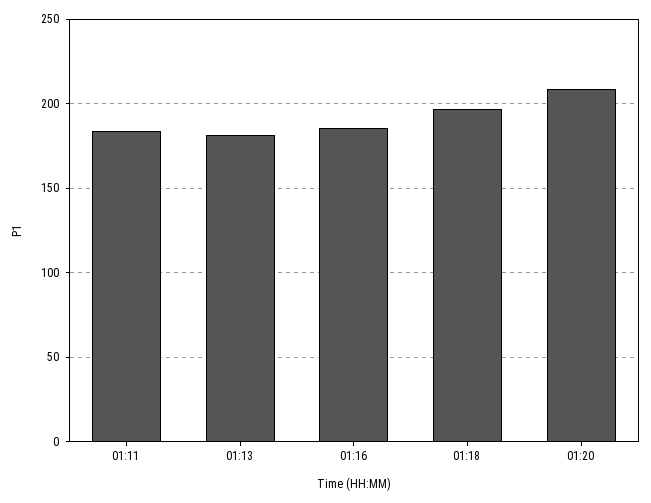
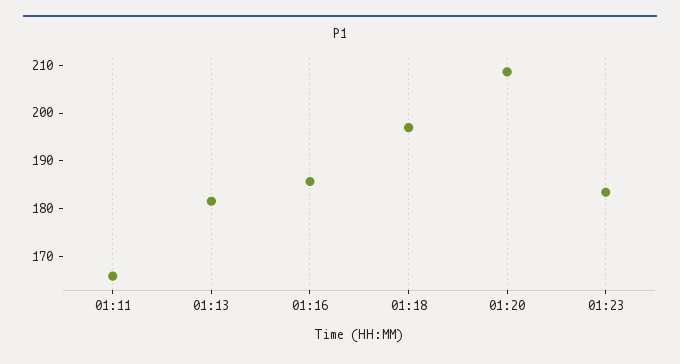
01:11: 185 -> 166
01:23: none -> 184

